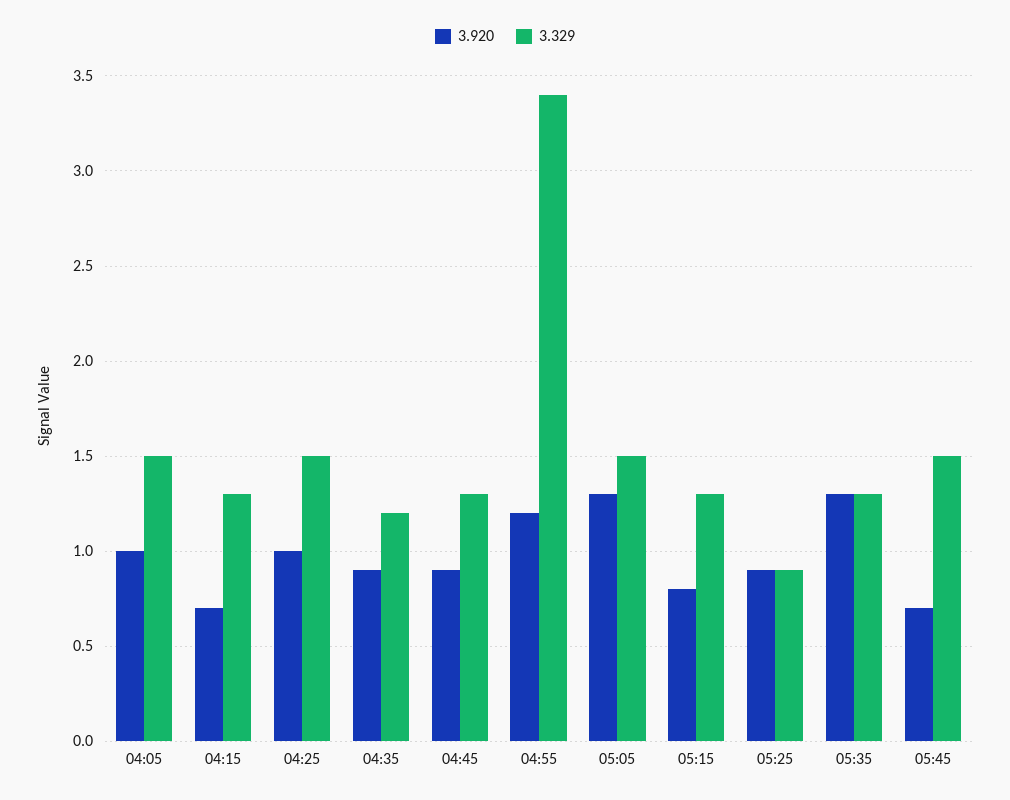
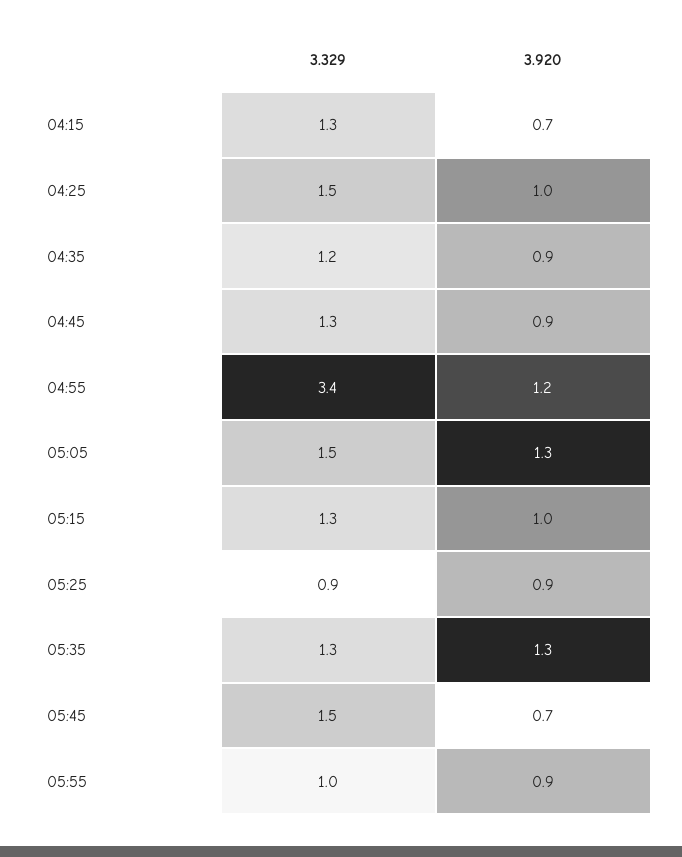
3.920, 04:05: 1 -> none
3.329, 04:05: 1.5 -> none
3.920, 05:15: 0.8 -> 1
3.329, 05:55: none -> 1
3.920, 05:55: none -> 0.9

